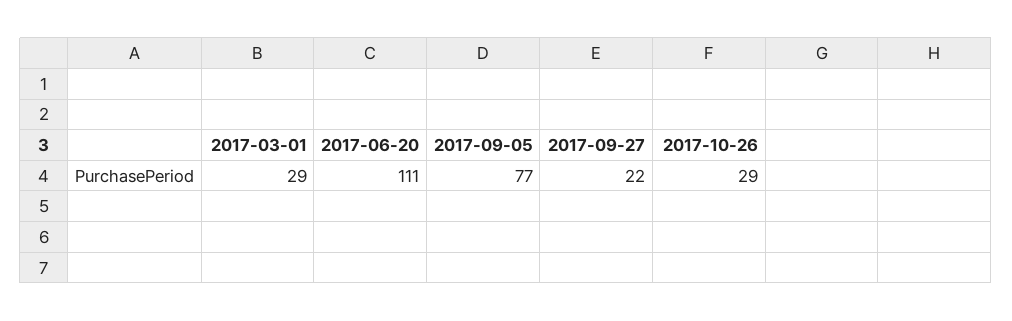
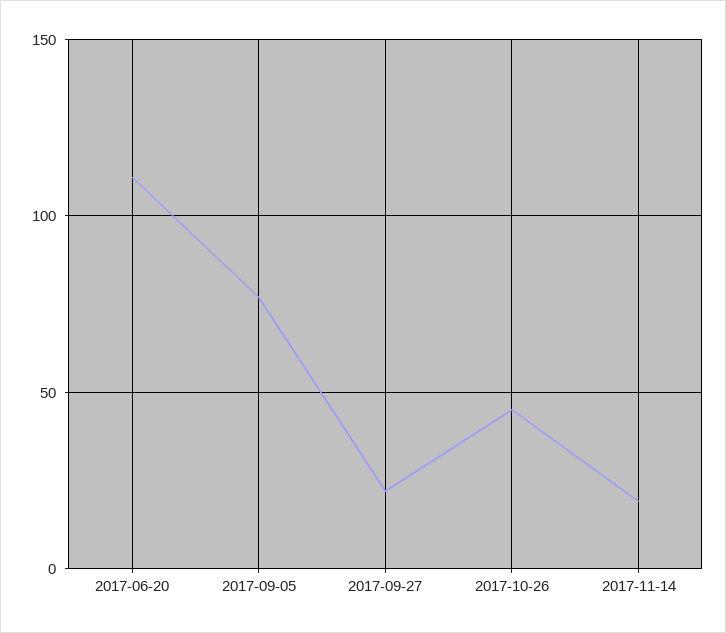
2017-03-01: 29 -> none
2017-10-26: 29 -> 45
2017-11-14: none -> 20

